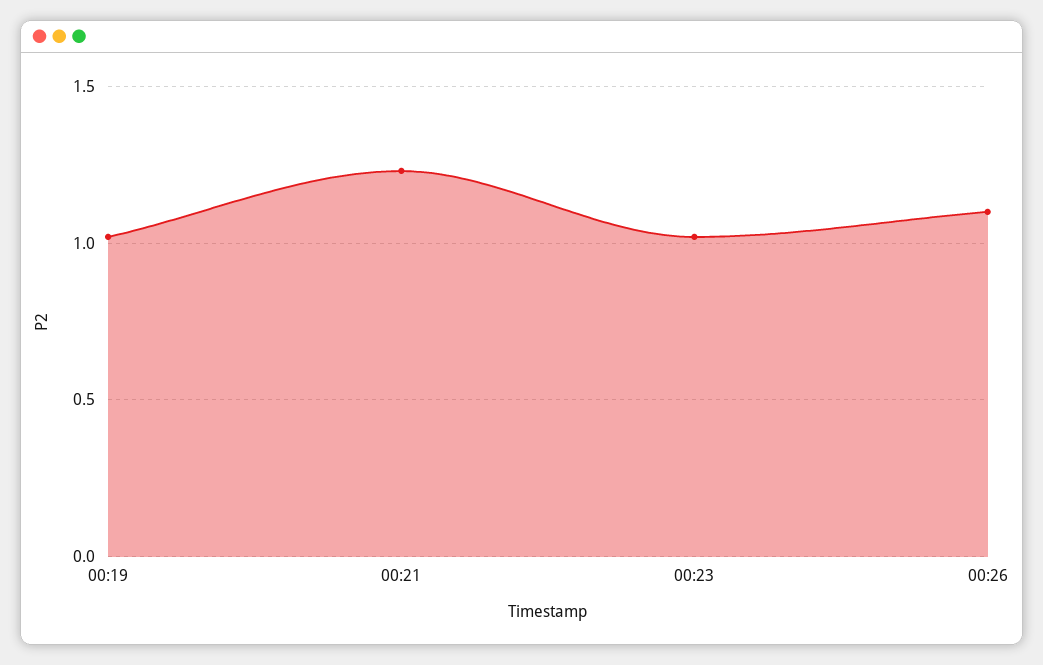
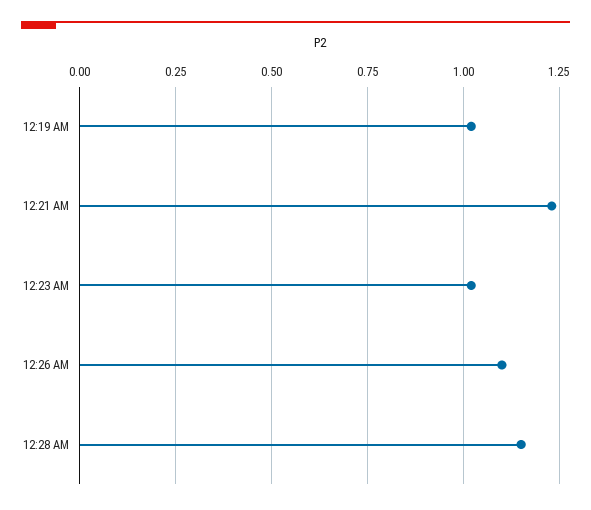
12:28 AM: none -> 1.15

